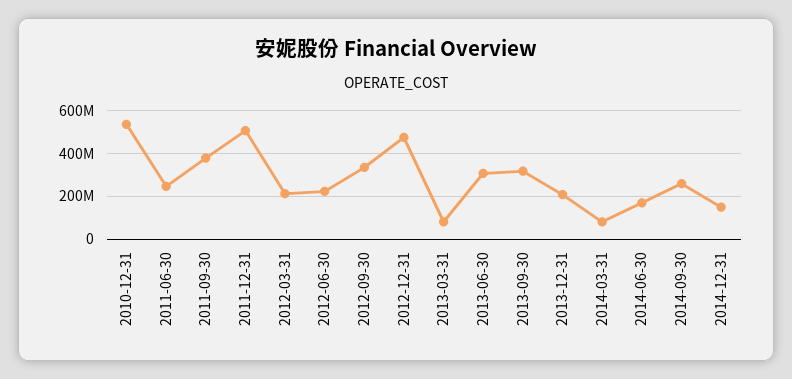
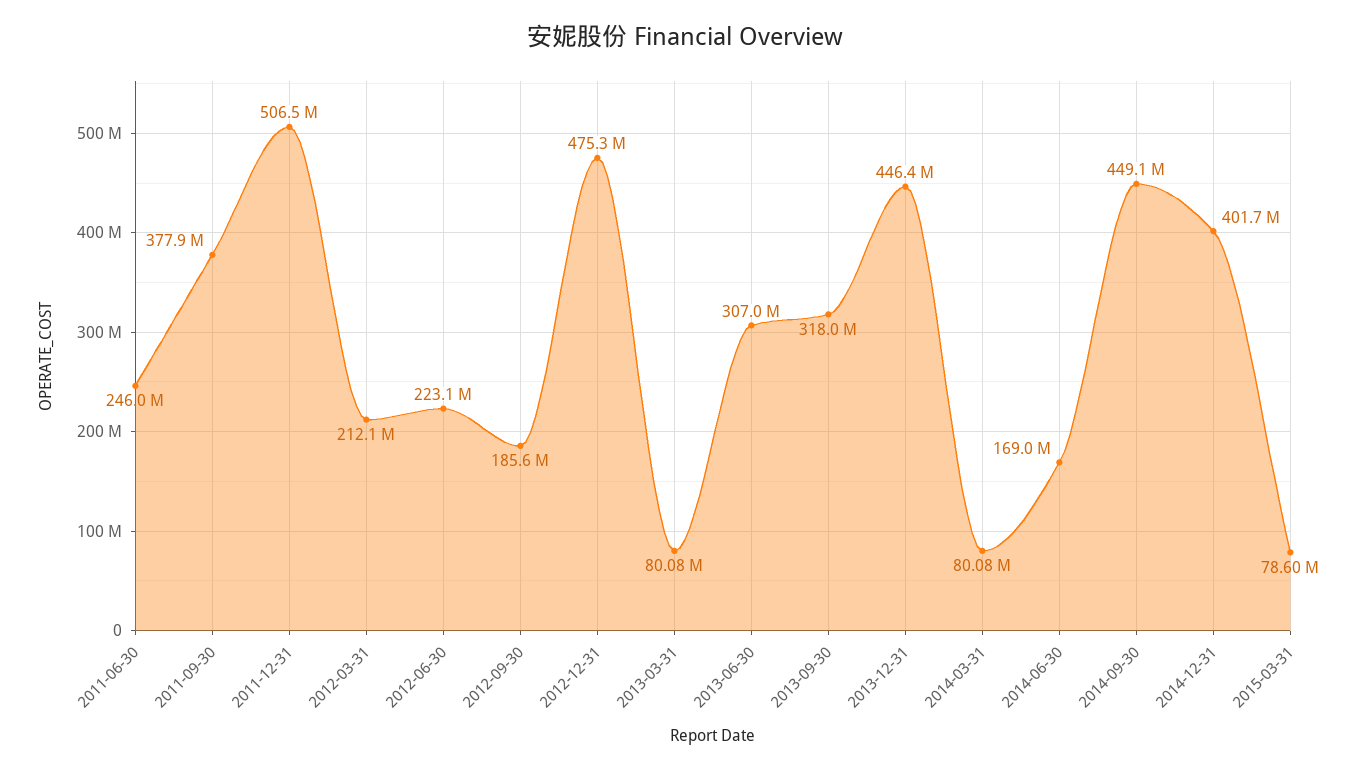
2010-12-31: 550000000 -> none
2012-09-30: 350000000 -> 185600000
2013-12-31: 200000000 -> 446400000
2014-09-30: 250000000 -> 449100000
2014-12-31: 150000000 -> 401700000
2015-03-31: none -> 78600000

